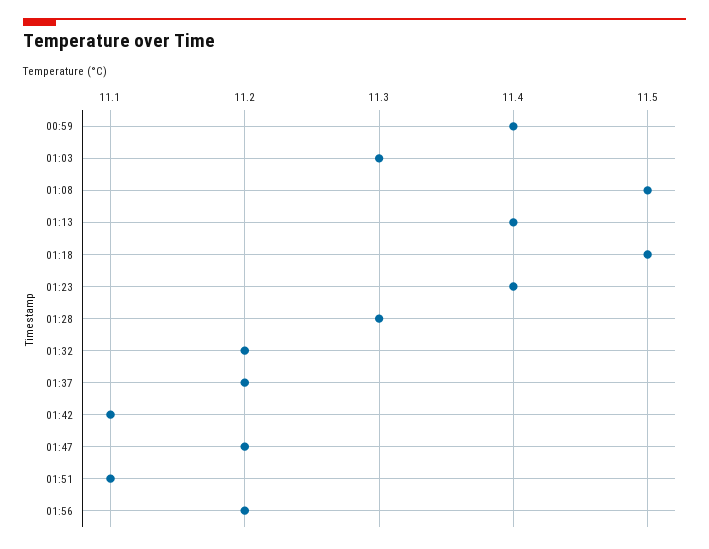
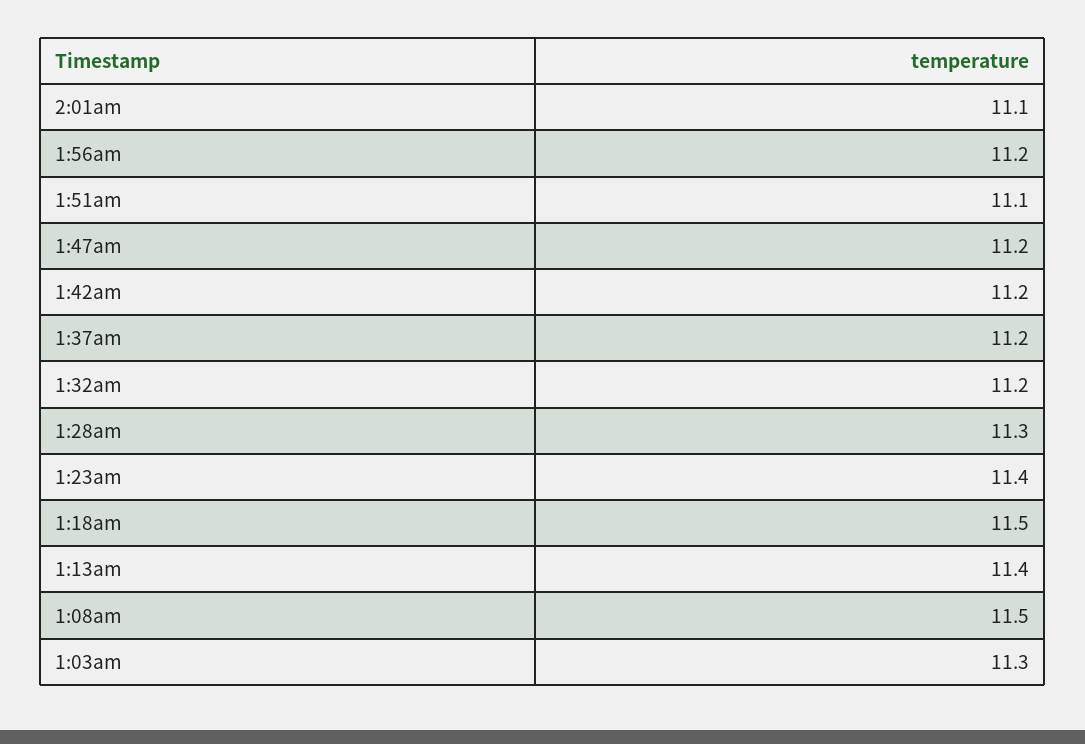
00:59: 11.4 -> none
01:42: 11.1 -> 11.2
2:01am: none -> 11.1

